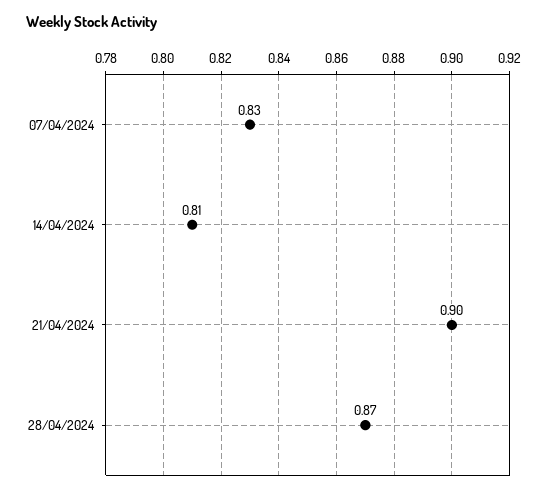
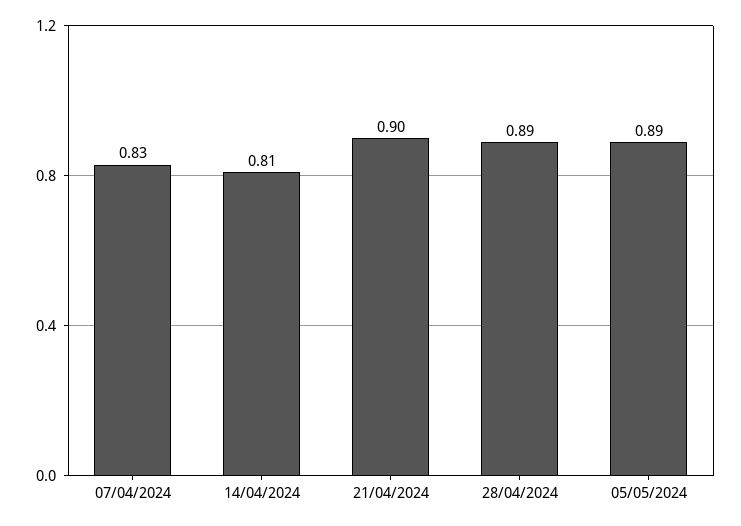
28/04/2024: 0.87 -> 0.89
05/05/2024: none -> 0.89

